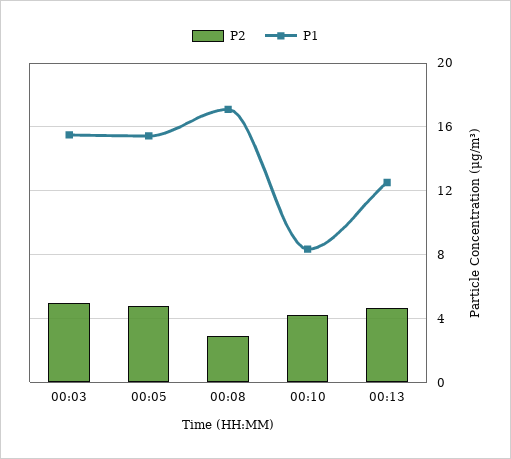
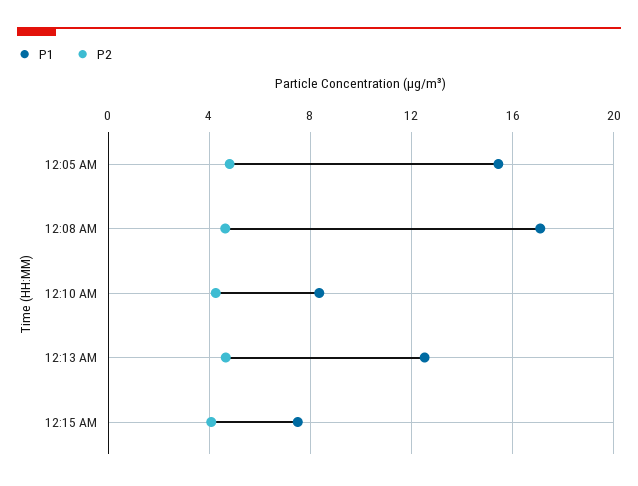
P2, 00:03: 5 -> none
P1, 00:03: 15.5 -> none
P2, 00:08: 3 -> 4.5
P1, 12:15 AM: none -> 7.5
P2, 12:15 AM: none -> 4

